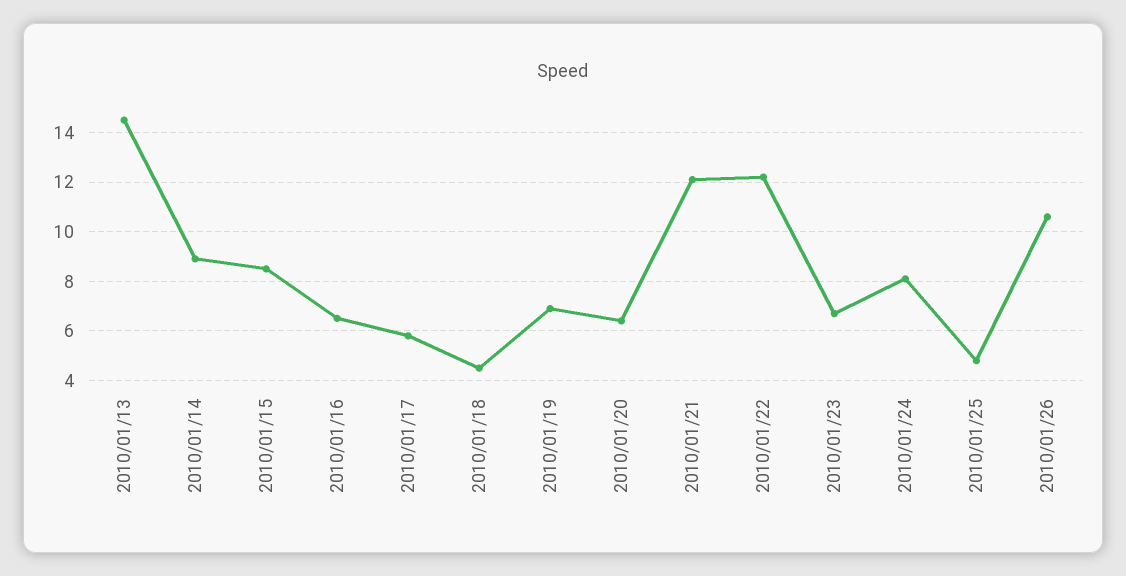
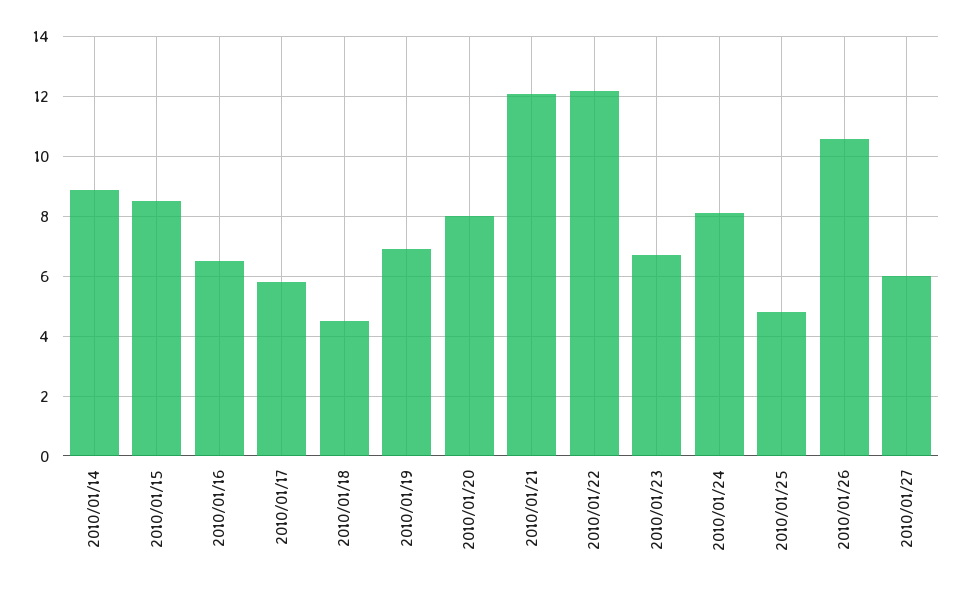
2010/01/13: 14.5 -> none
2010/01/20: 6.5 -> 8
2010/01/27: none -> 6

